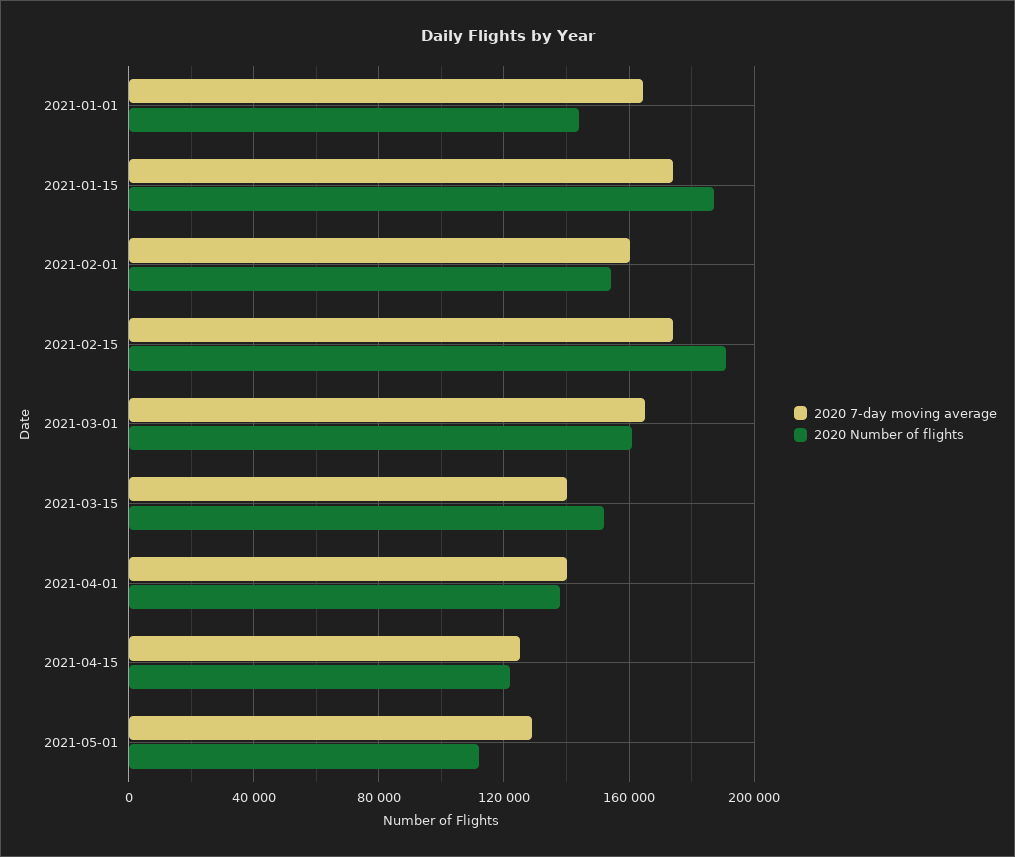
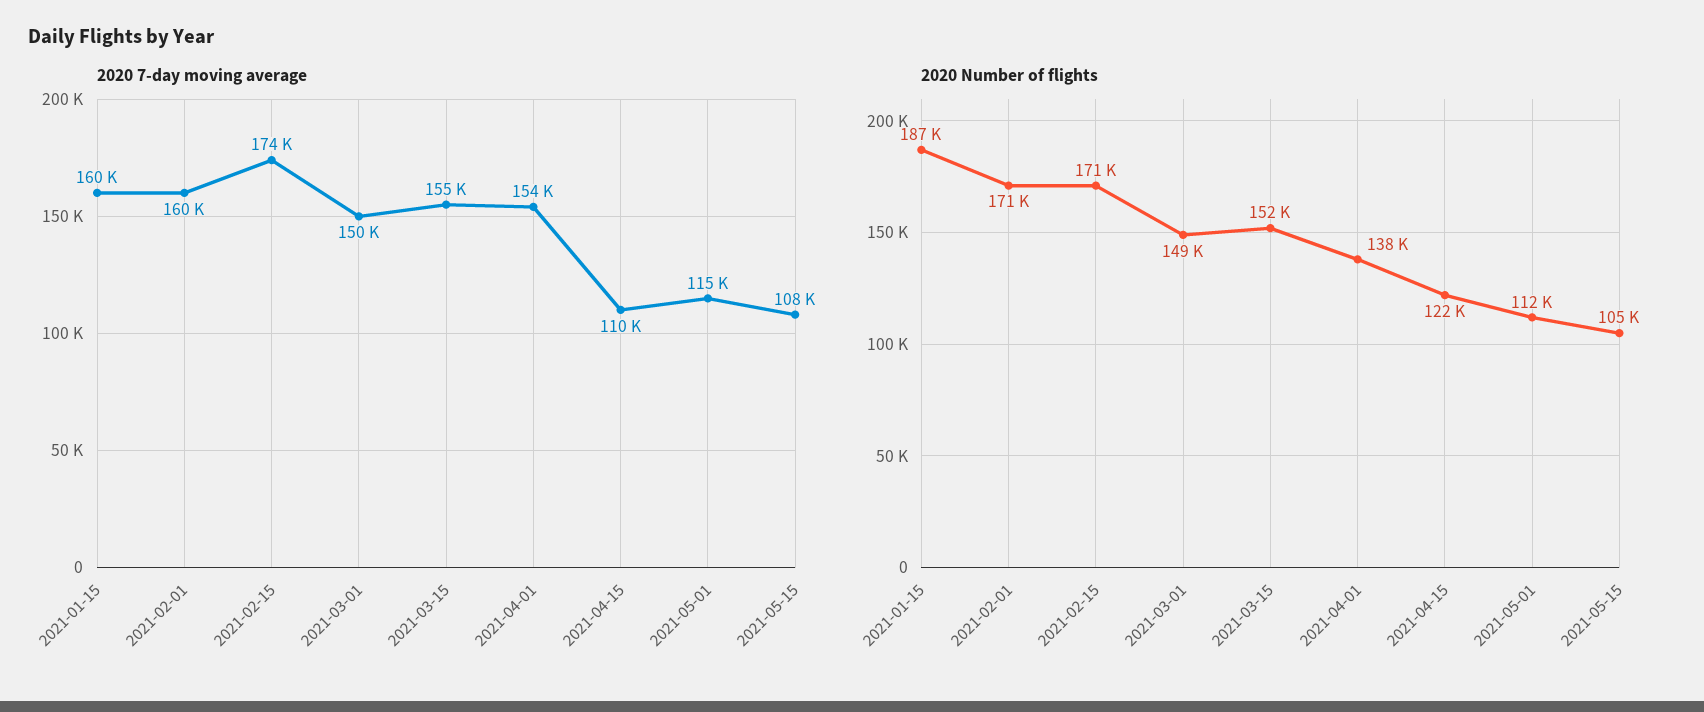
2020 7-day moving average, 2021-01-01: 165000 -> none
2020 Number of flights, 2021-01-01: 145000 -> none
2020 7-day moving average, 2021-01-15: 175000 -> 160000
2020 Number of flights, 2021-02-01: 155000 -> 171000
2020 Number of flights, 2021-02-15: 190000 -> 171000
2020 7-day moving average, 2021-03-01: 165000 -> 150000
2020 Number of flights, 2021-03-01: 160000 -> 149000
2020 7-day moving average, 2021-03-15: 140000 -> 155000
2020 7-day moving average, 2021-04-01: 140000 -> 154000
2020 7-day moving average, 2021-04-15: 125000 -> 110000
2020 7-day moving average, 2021-05-01: 130000 -> 115000
2020 7-day moving average, 2021-05-15: none -> 108000
2020 Number of flights, 2021-05-15: none -> 105000

